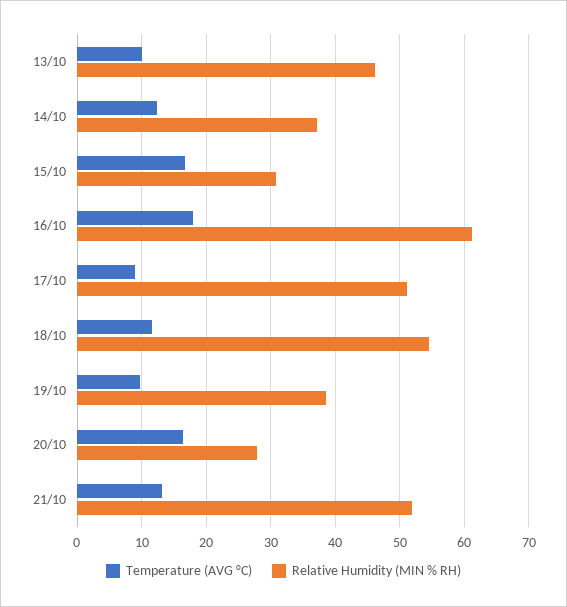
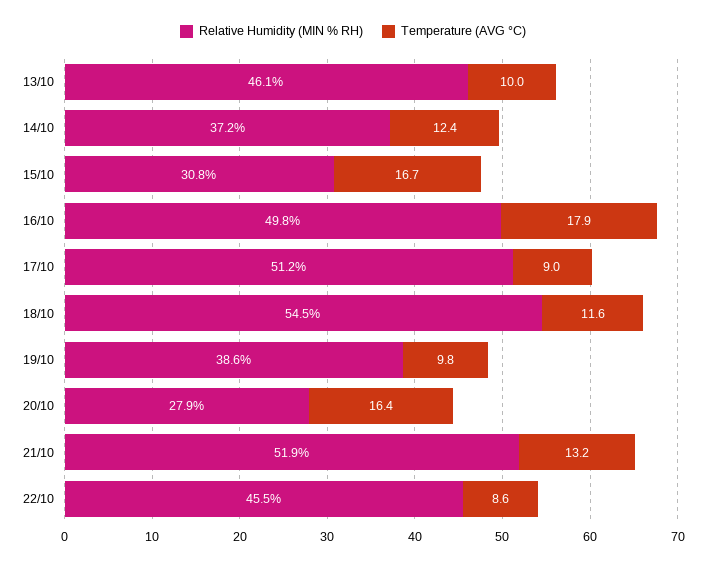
Relative Humidity (MIN % RH), 16/10: 61 -> 49.8
Relative Humidity (MIN % RH), 22/10: none -> 45.5
Temperature (AVG °C), 22/10: none -> 8.6

